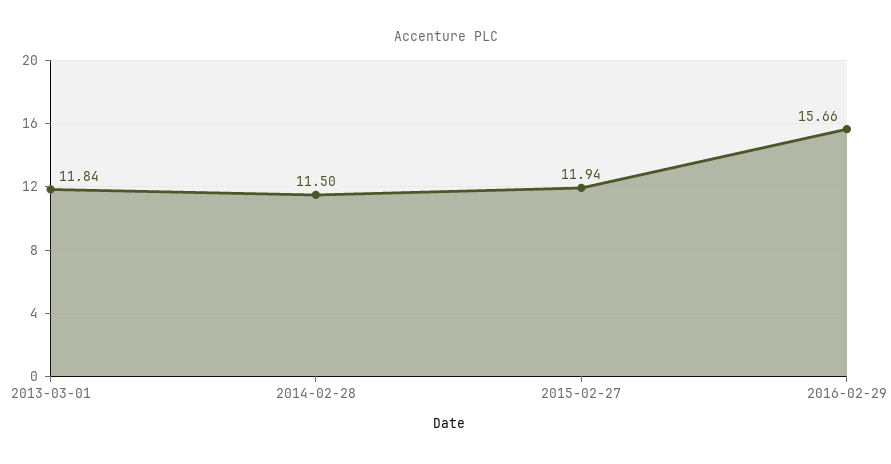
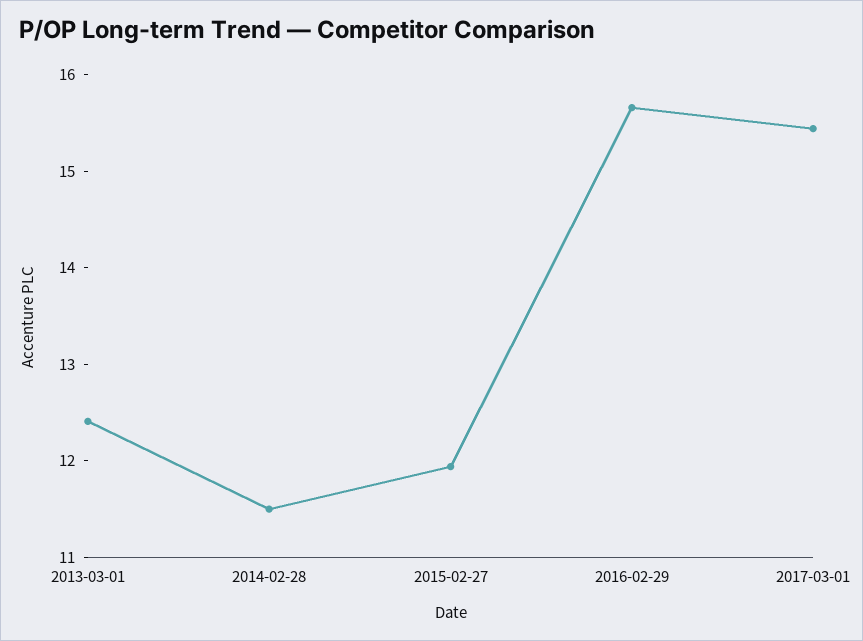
2013-03-01: 11.84 -> 12.4
2017-03-01: none -> 15.4

